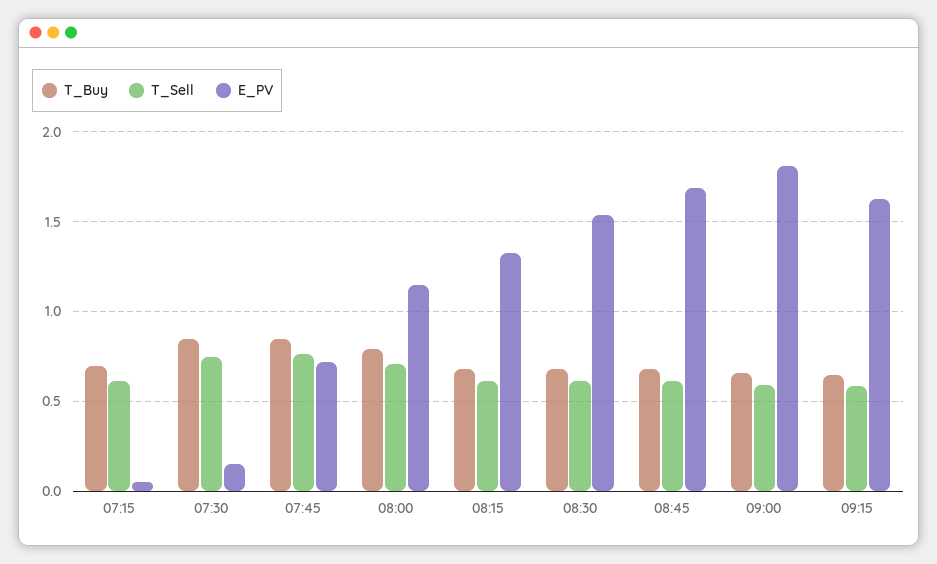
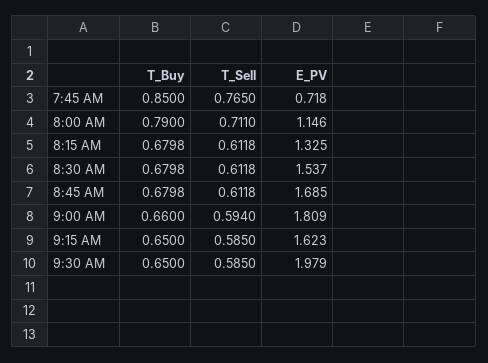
T_Buy, 07:15: 0.7 -> none
T_Sell, 07:15: 0.6 -> none
E_PV, 07:15: 0.05 -> none
T_Buy, 07:30: 0.85 -> none
T_Sell, 07:30: 0.75 -> none
E_PV, 07:30: 0.15 -> none
T_Buy, 9:30 AM: none -> 0.65
T_Sell, 9:30 AM: none -> 0.585
E_PV, 9:30 AM: none -> 1.979

